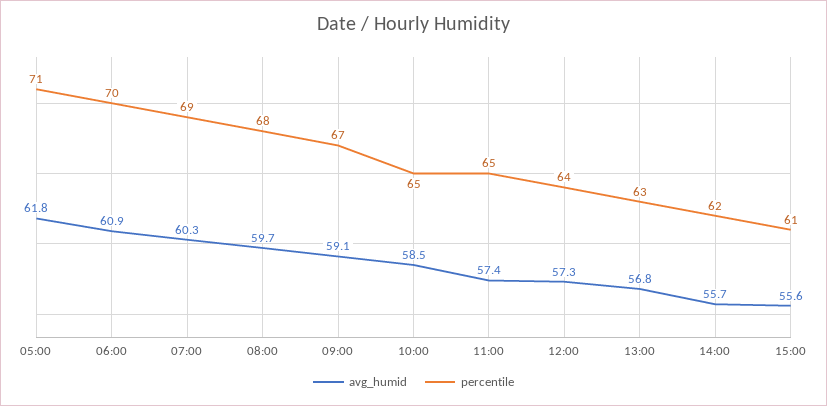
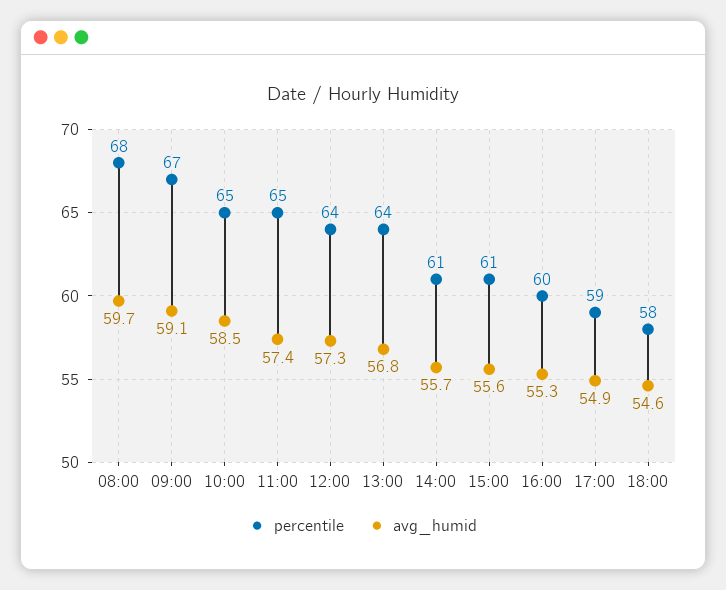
avg_humid, 05:00: 61.8 -> none
percentile, 05:00: 71 -> none
avg_humid, 06:00: 60.9 -> none
percentile, 06:00: 70 -> none
avg_humid, 07:00: 60.3 -> none
percentile, 07:00: 69 -> none
percentile, 13:00: 63 -> 64
percentile, 14:00: 62 -> 61
percentile, 16:00: none -> 60
avg_humid, 16:00: none -> 55.3
percentile, 17:00: none -> 59
avg_humid, 17:00: none -> 54.9
percentile, 18:00: none -> 58
avg_humid, 18:00: none -> 54.6

